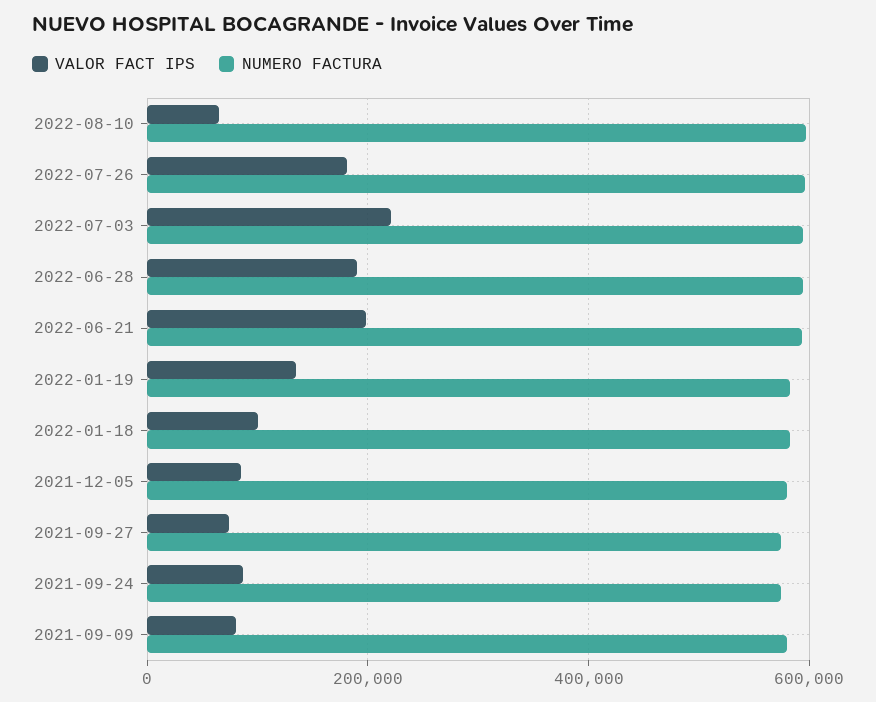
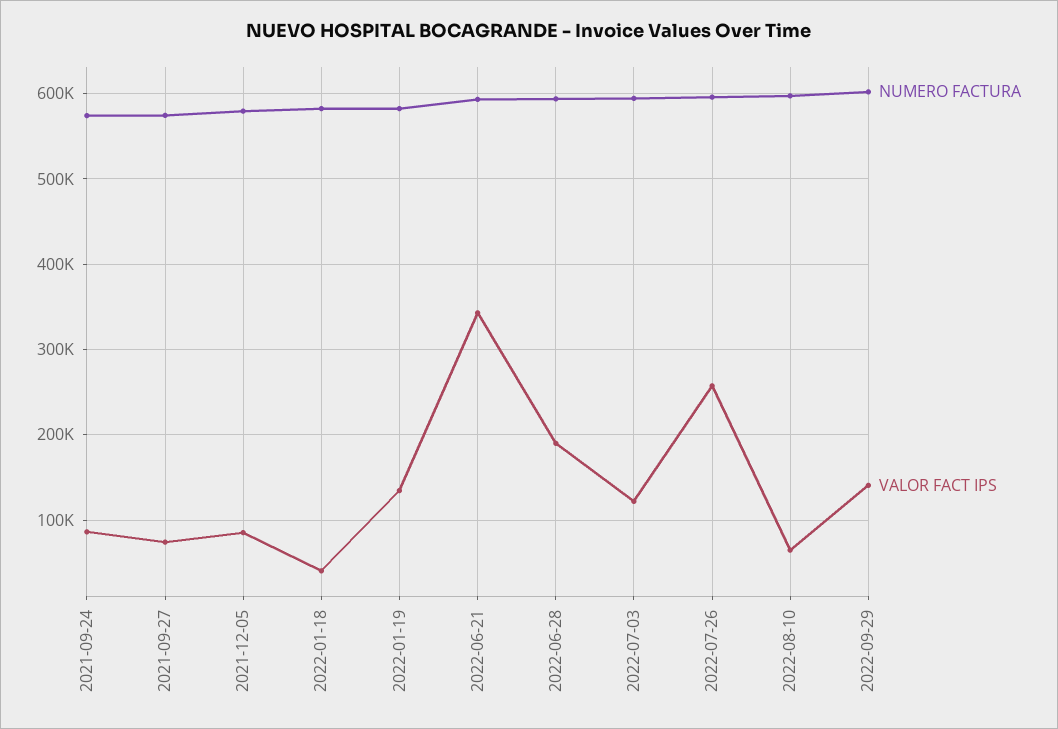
VALOR FACT IPS, 2022-07-26: 180000 -> 260000
VALOR FACT IPS, 2022-07-03: 220000 -> 120000
VALOR FACT IPS, 2022-06-21: 200000 -> 340000
VALOR FACT IPS, 2022-01-18: 100000 -> 40000
VALOR FACT IPS, 2021-09-09: 80000 -> none
NUMERO FACTURA, 2021-09-09: 580000 -> none
NUMERO FACTURA, 2022-09-29: none -> 600000
VALOR FACT IPS, 2022-09-29: none -> 140000

